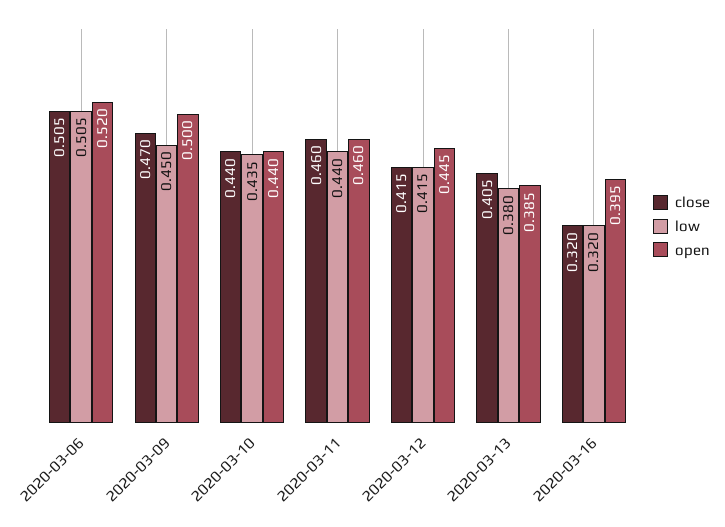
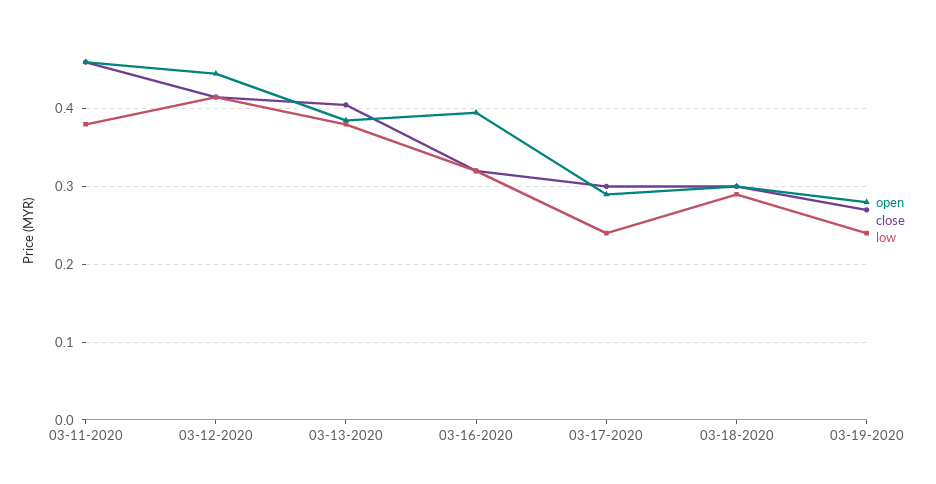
close, 2020-03-06: 0.505 -> none
low, 2020-03-06: 0.505 -> none
open, 2020-03-06: 0.52 -> none
close, 2020-03-09: 0.47 -> none
low, 2020-03-09: 0.45 -> none
open, 2020-03-09: 0.5 -> none
close, 2020-03-10: 0.44 -> none
low, 2020-03-10: 0.435 -> none
open, 2020-03-10: 0.44 -> none
low, 2020-03-11: 0.44 -> 0.38
open, 03-17-2020: none -> 0.29
close, 03-17-2020: none -> 0.3
low, 03-17-2020: none -> 0.24
open, 03-18-2020: none -> 0.3
close, 03-18-2020: none -> 0.3
low, 03-18-2020: none -> 0.29
open, 03-19-2020: none -> 0.28
close, 03-19-2020: none -> 0.27
low, 03-19-2020: none -> 0.24

